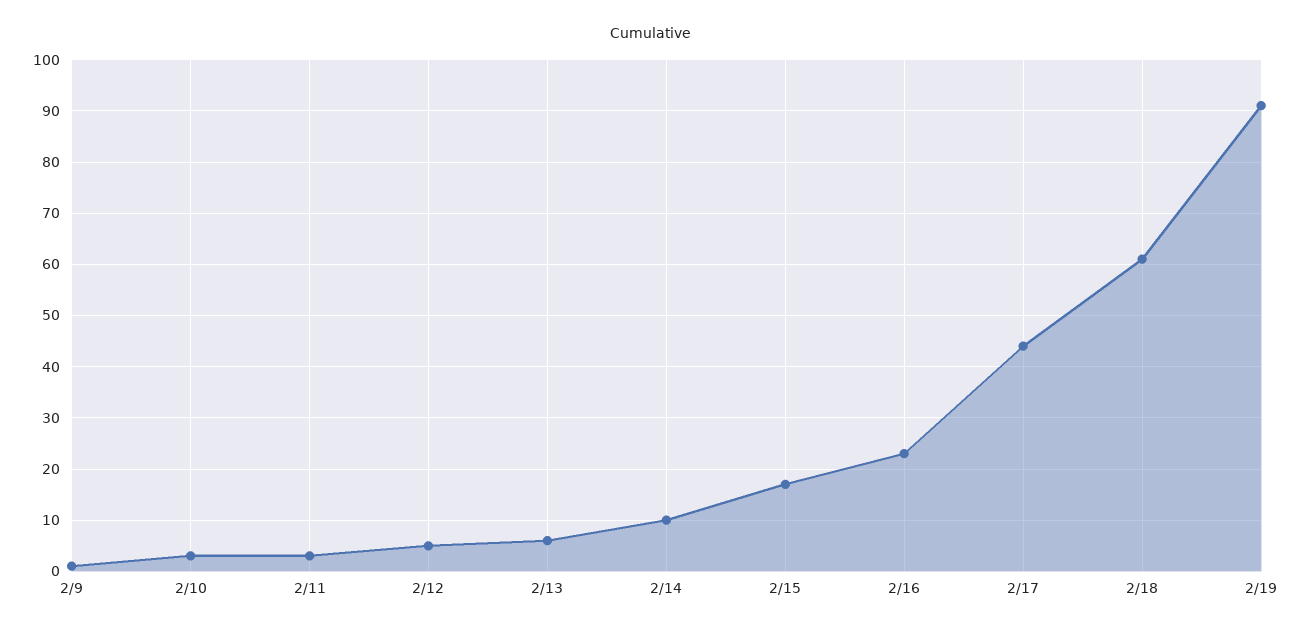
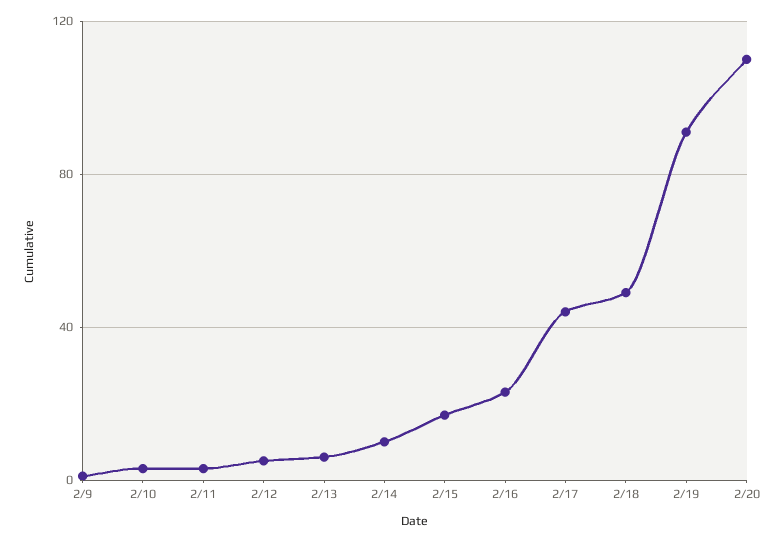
2/18: 60 -> 50
2/20: none -> 110

